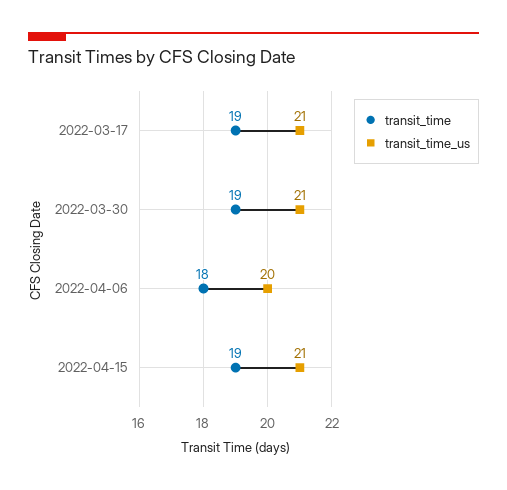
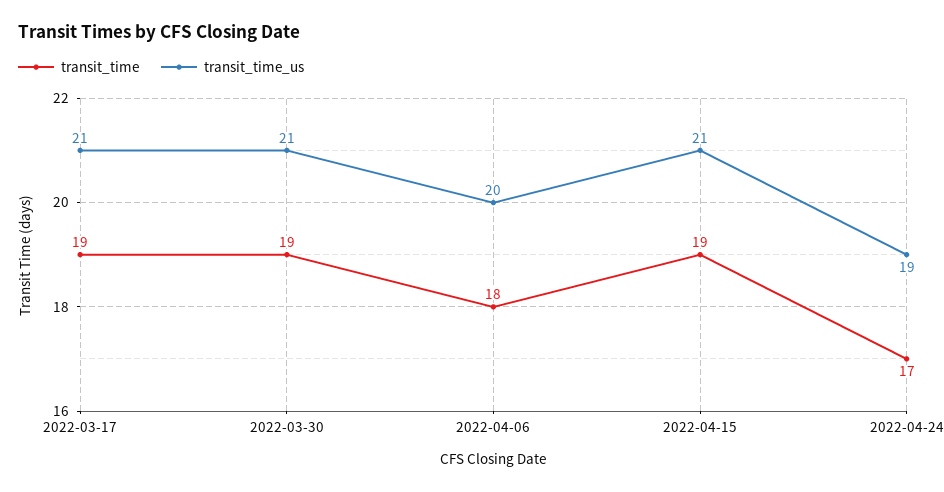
transit_time, 2022-04-24: none -> 17
transit_time_us, 2022-04-24: none -> 19

